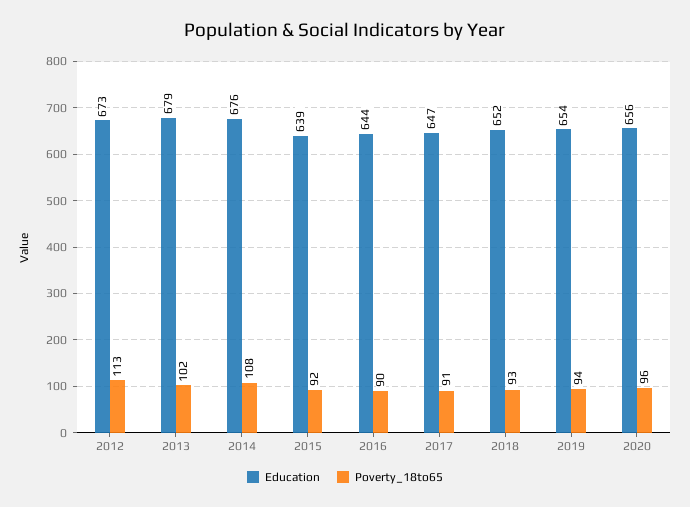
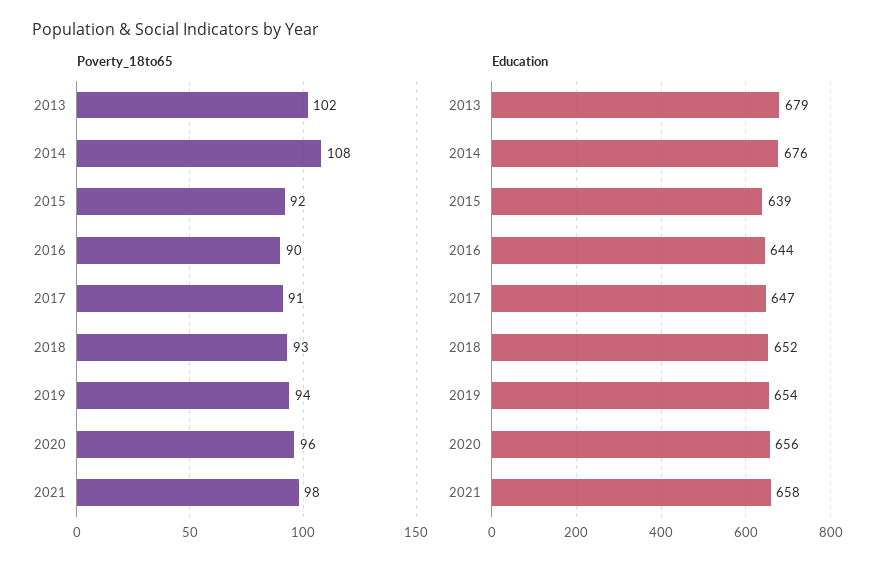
Education, 2012: 673 -> none
Poverty_18to65, 2012: 113 -> none
Poverty_18to65, 2021: none -> 98
Education, 2021: none -> 658

